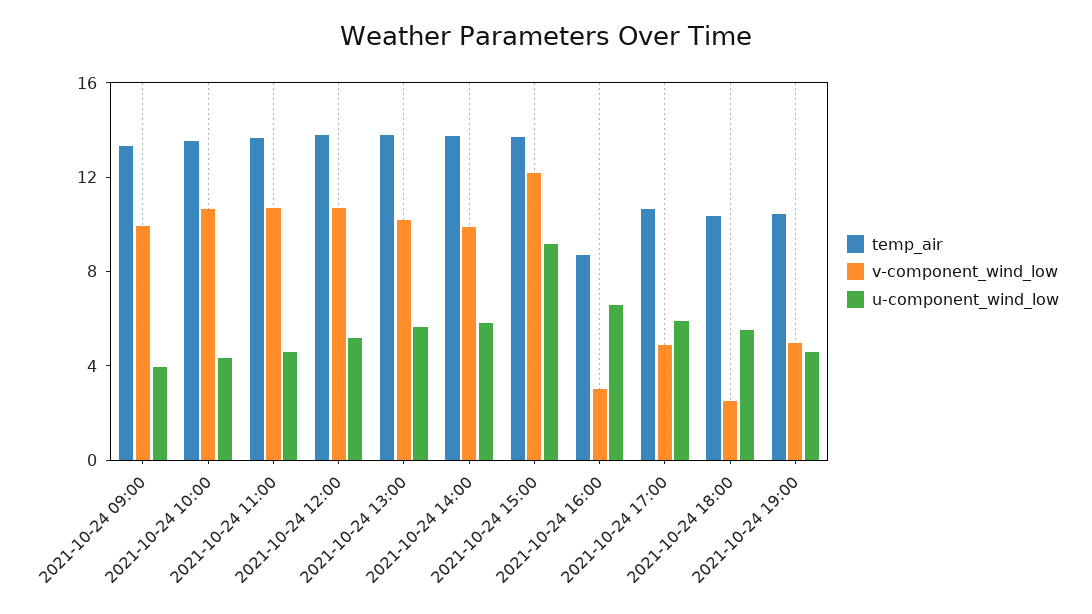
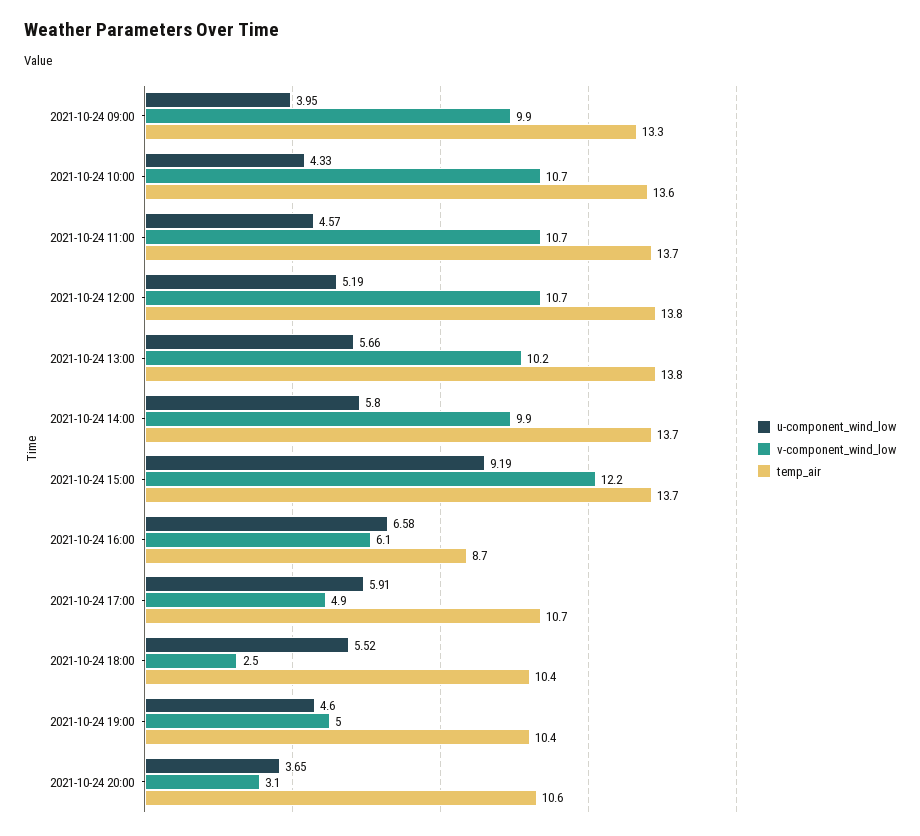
v-component_wind_low, 2021-10-24 16:00: 3 -> 6.1
u-component_wind_low, 2021-10-24 20:00: none -> 3.65
v-component_wind_low, 2021-10-24 20:00: none -> 3.1
temp_air, 2021-10-24 20:00: none -> 10.6

